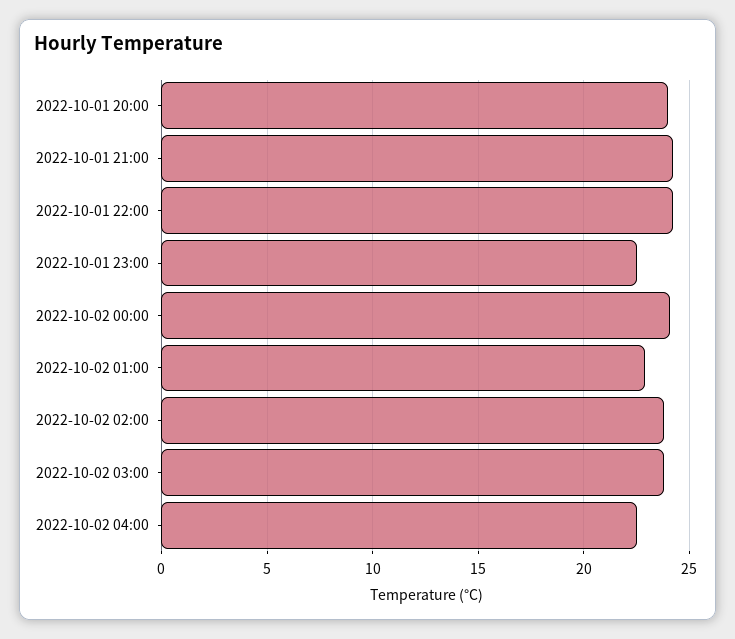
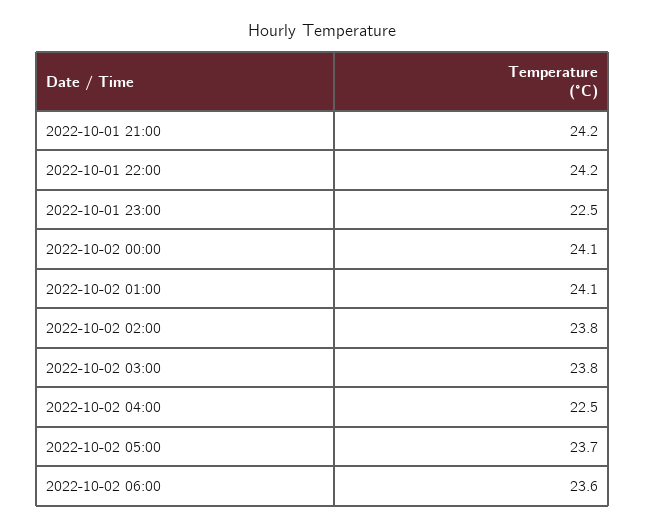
2022-10-01 20:00: 24 -> none
2022-10-02 01:00: 23 -> 24.1
2022-10-02 05:00: none -> 23.7
2022-10-02 06:00: none -> 23.6

